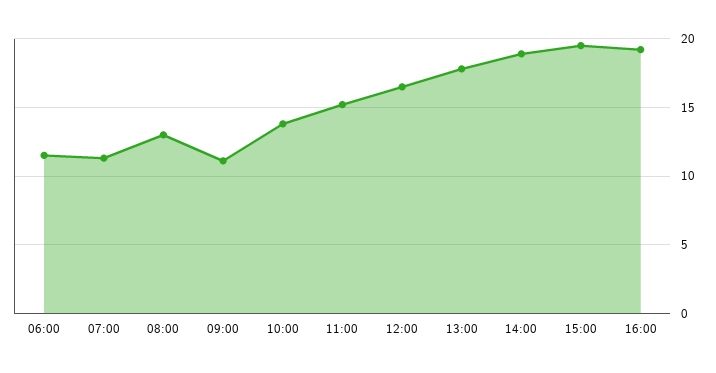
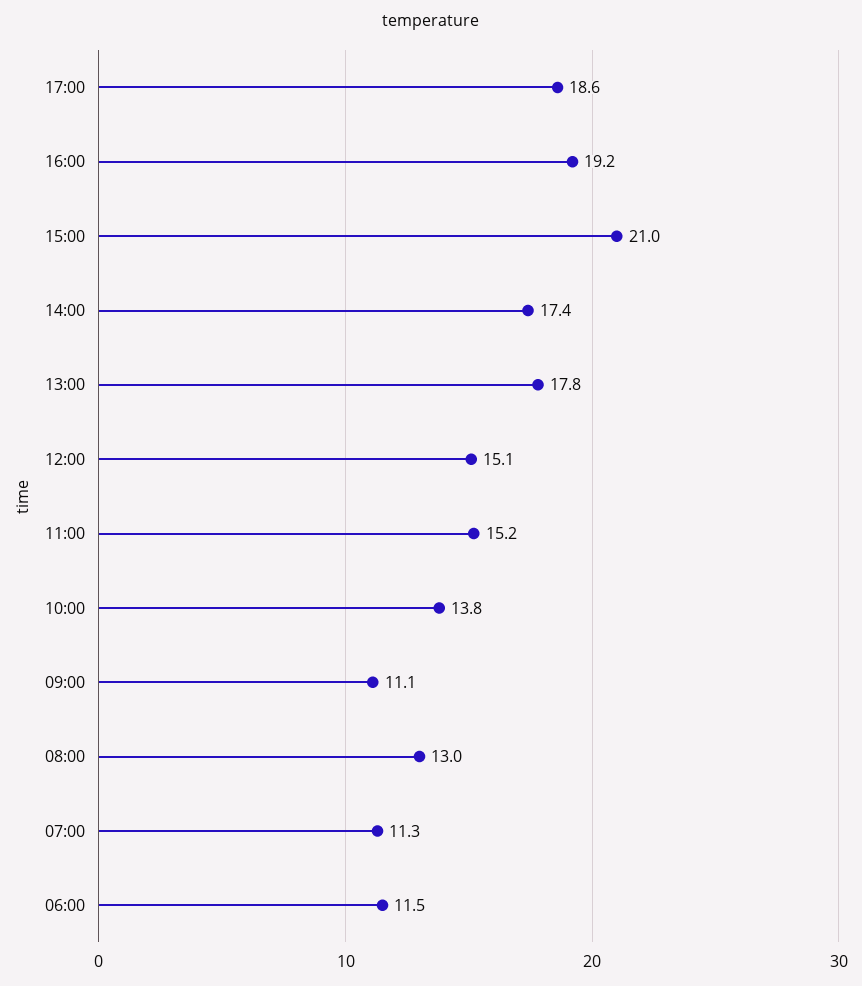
12:00: 16.5 -> 15.1
14:00: 19 -> 17.4
15:00: 19.5 -> 21
17:00: none -> 18.6

